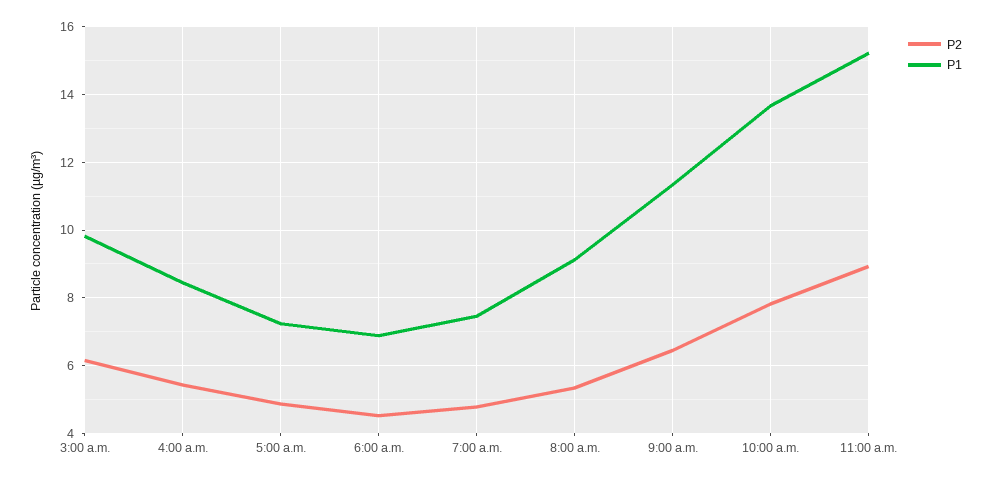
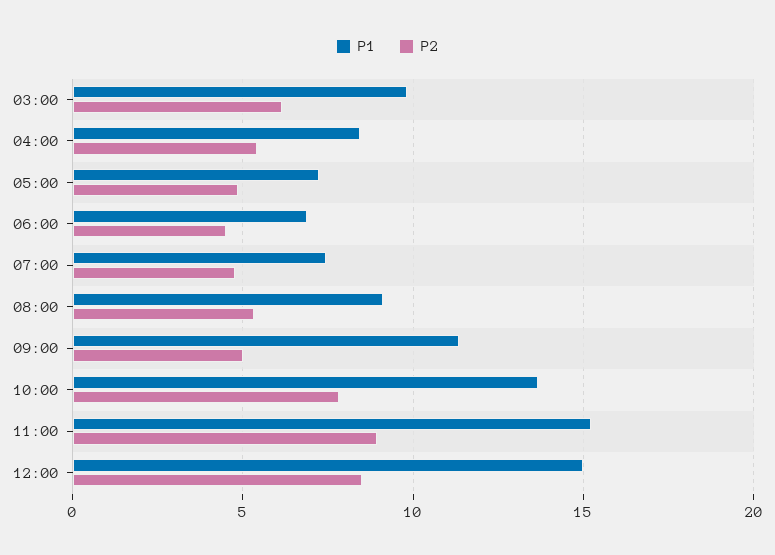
P2, 9:00 a.m.: 6.4 -> 5
P1, 12:00: none -> 15
P2, 12:00: none -> 8.5

